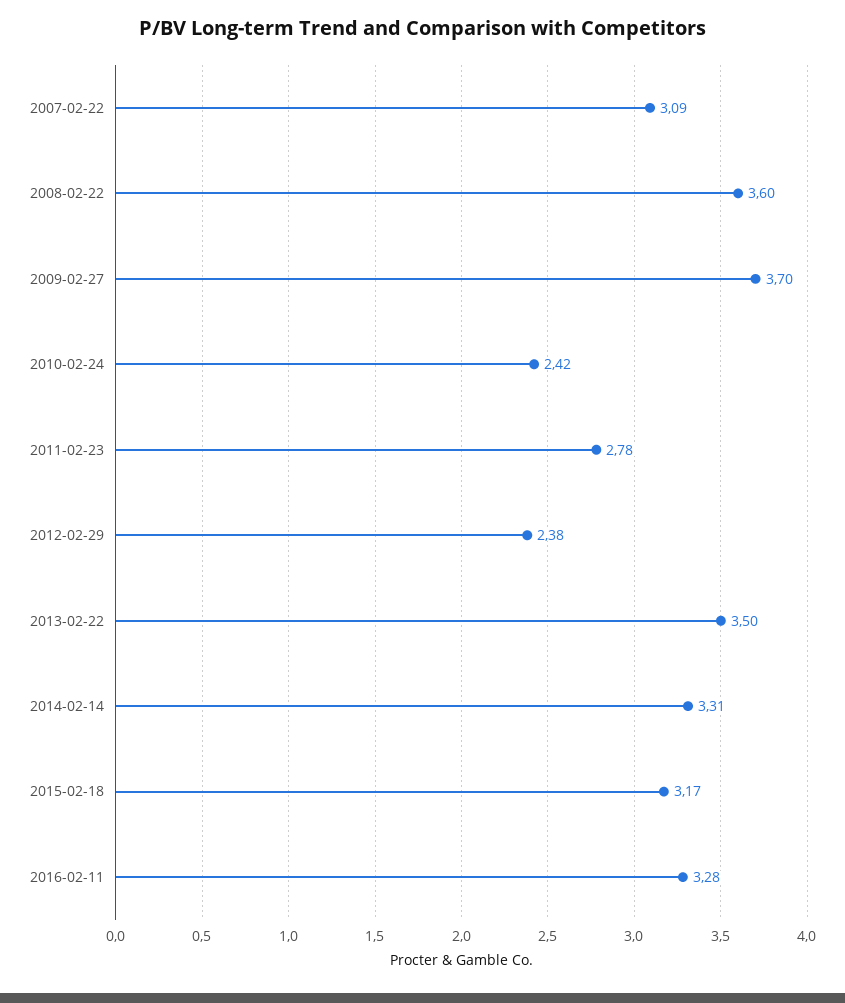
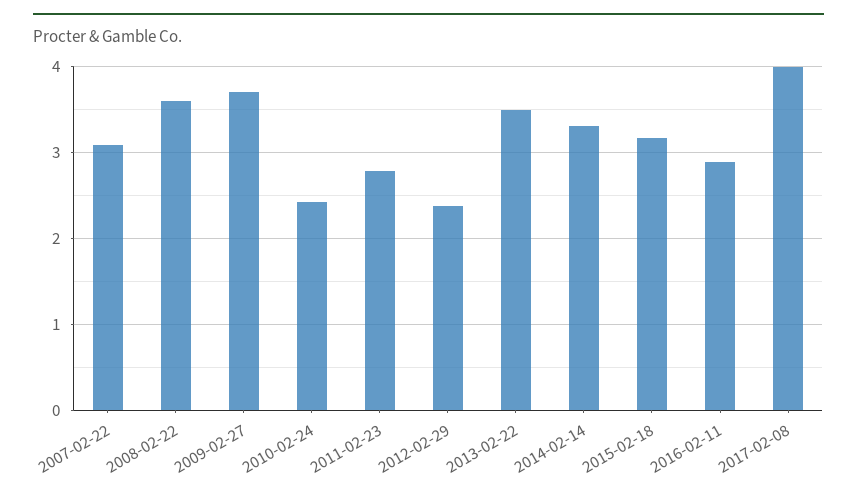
2016-02-11: 3.28 -> 2.9
2017-02-08: none -> 4

